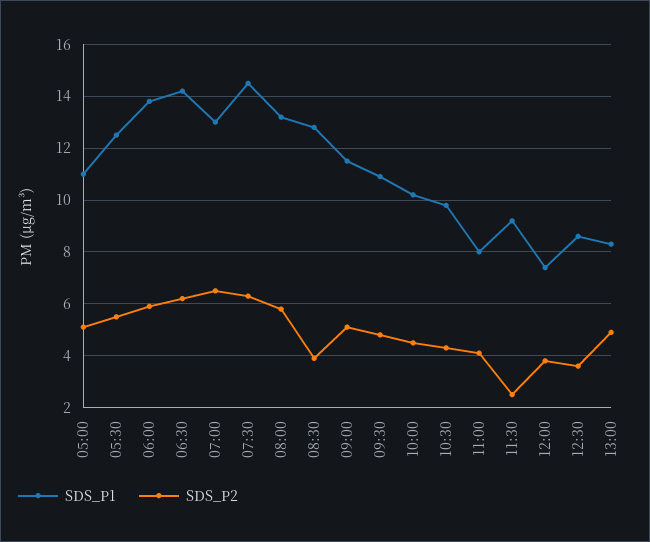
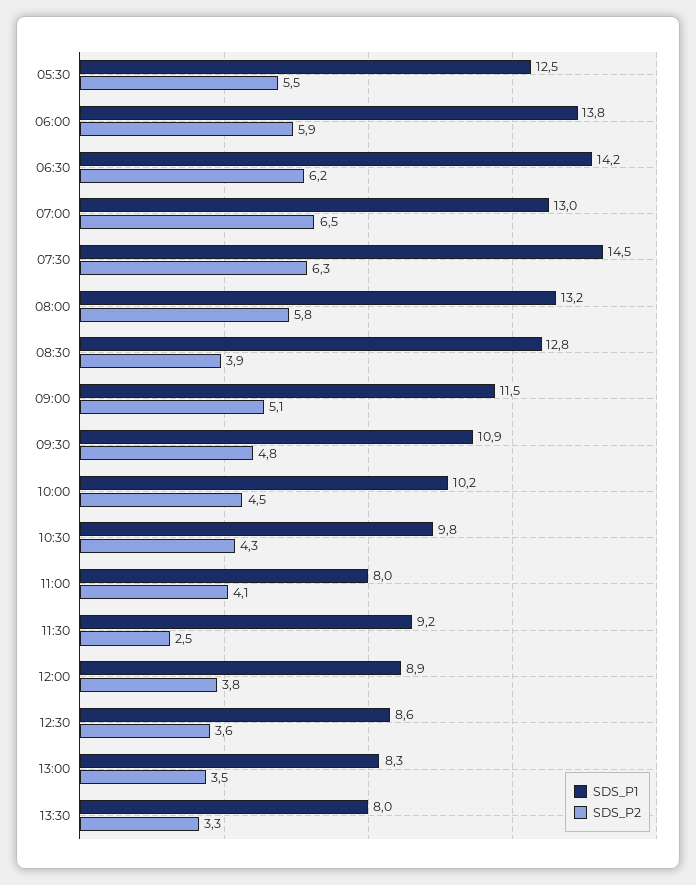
SDS_P1, 05:00: 11 -> none
SDS_P2, 05:00: 5 -> none
SDS_P1, 12:00: 7.5 -> 8.9
SDS_P2, 13:00: 5 -> 3.5
SDS_P1, 13:30: none -> 8
SDS_P2, 13:30: none -> 3.3

